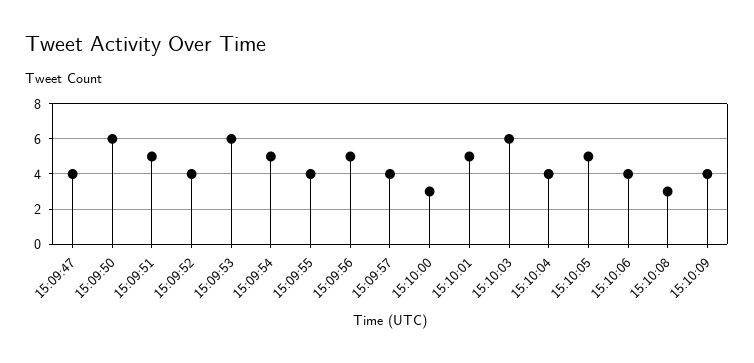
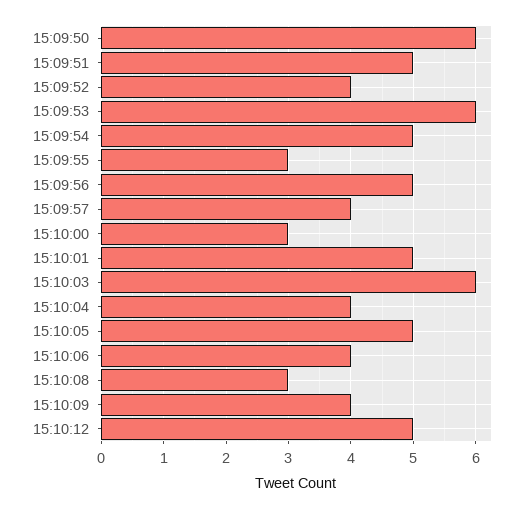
15:09:47: 4 -> none
15:09:55: 4 -> 3
15:10:12: none -> 5

